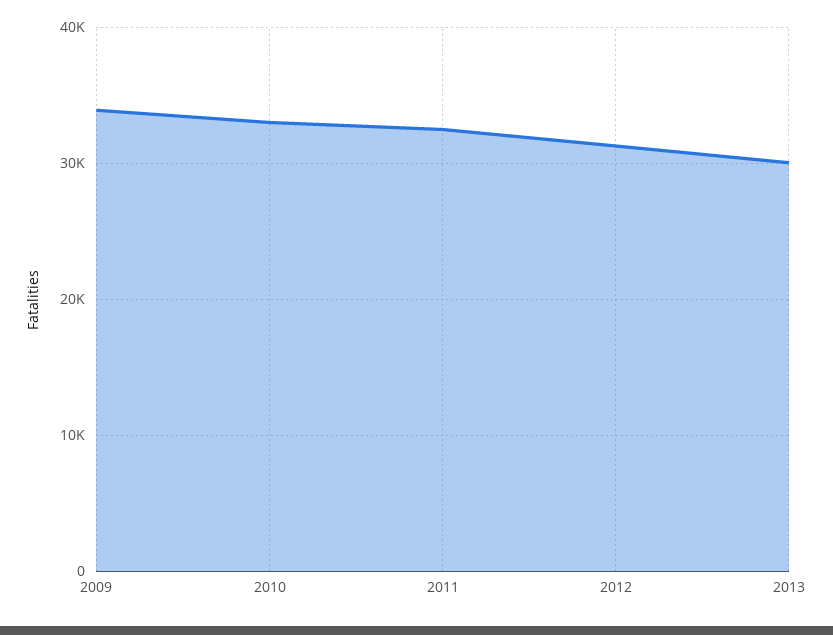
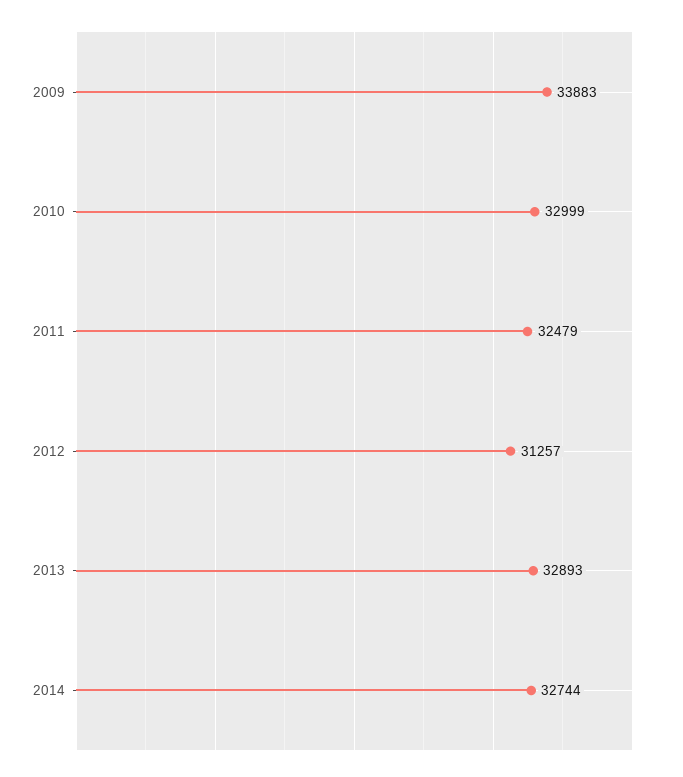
2013: 30000 -> 32893
2014: none -> 32744

